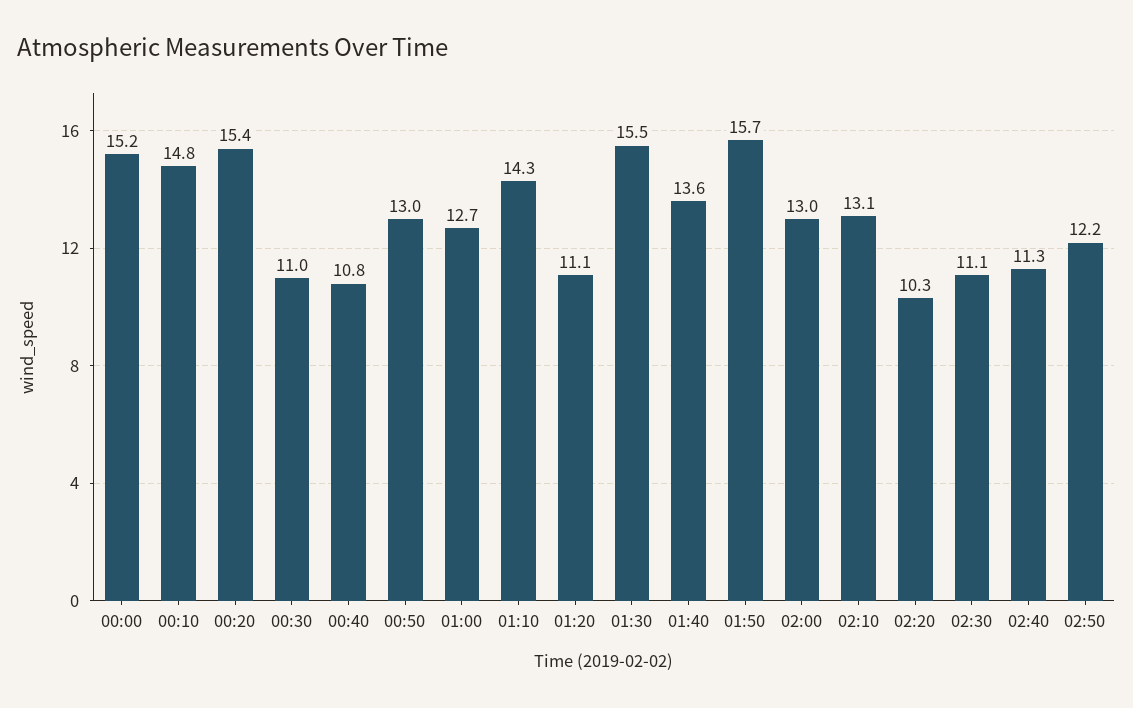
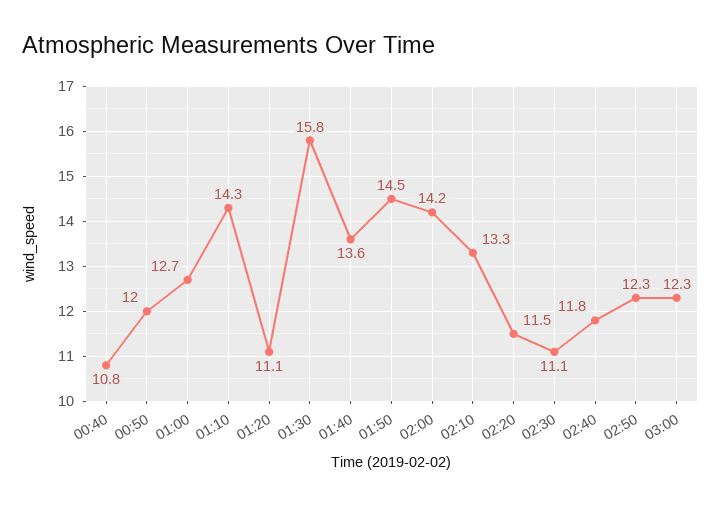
00:00: 15.2 -> none
00:10: 14.8 -> none
00:20: 15.4 -> none
00:30: 11 -> none
00:50: 13 -> 12
01:30: 15.5 -> 15.8
01:50: 15.7 -> 14.5
02:00: 13 -> 14.2
02:10: 13.1 -> 13.3
02:20: 10.3 -> 11.5
02:40: 11.3 -> 11.8
02:50: 12.2 -> 12.3
03:00: none -> 12.3

